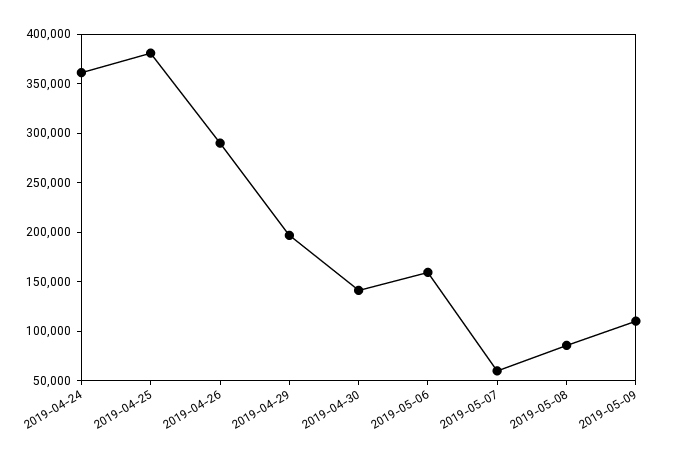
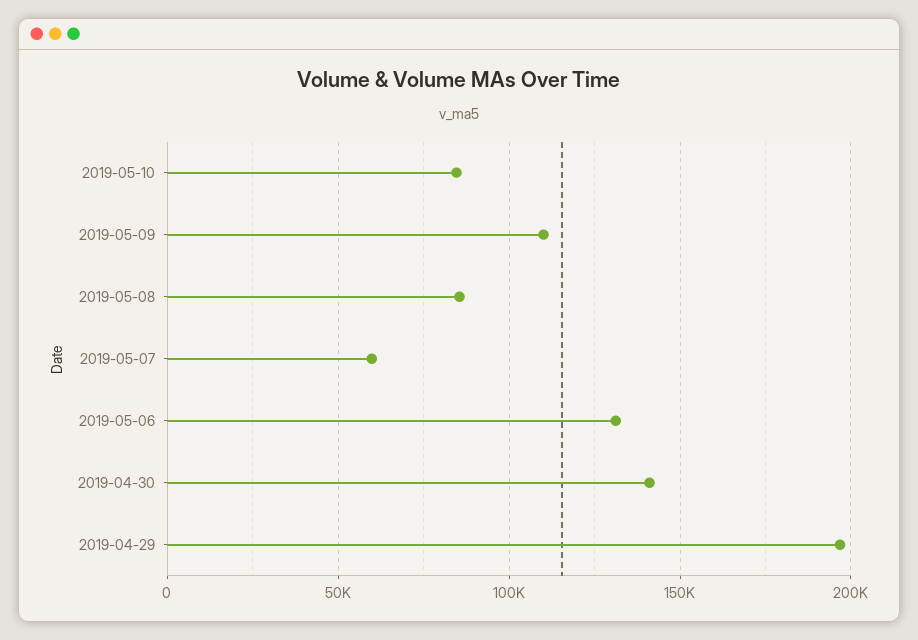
2019-04-24: 360000 -> none
2019-04-25: 380000 -> none
2019-04-26: 290000 -> none
2019-05-06: 160000 -> 130000
2019-05-10: none -> 85000

